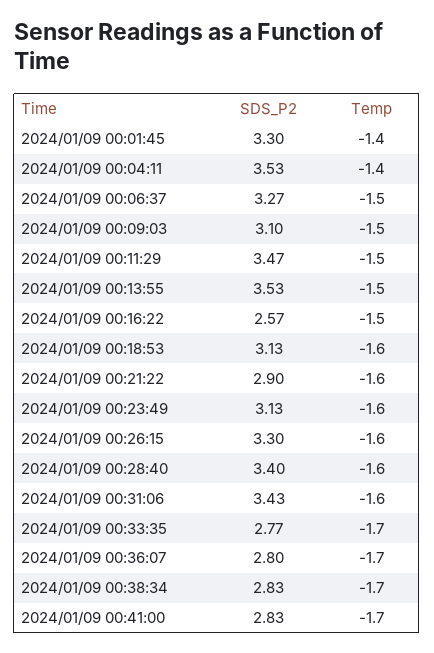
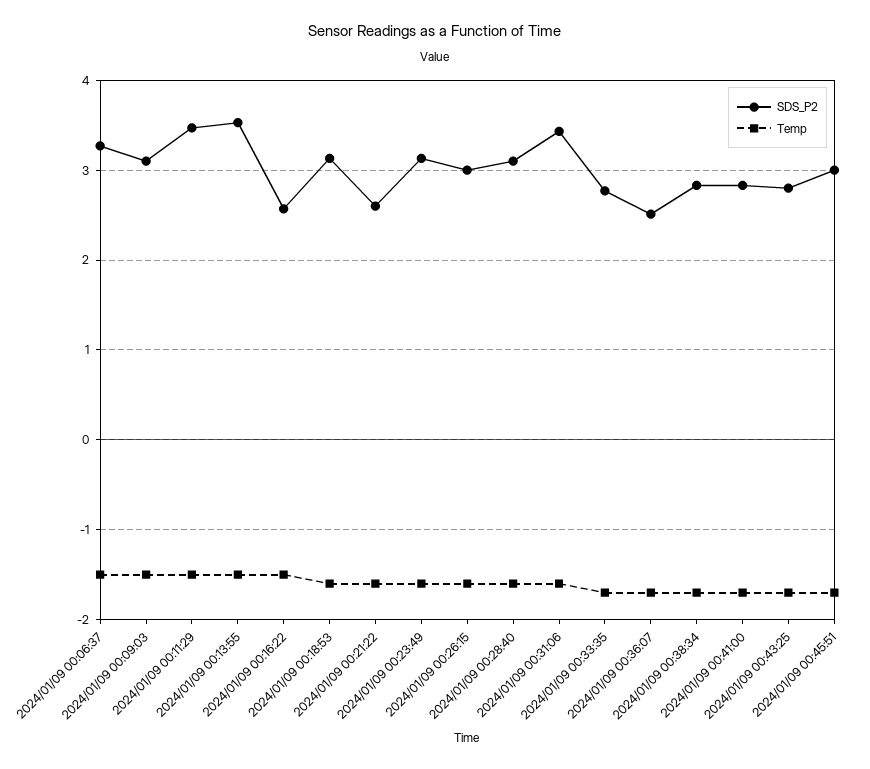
SDS_P2, 2024/01/09 00:01:45: 3.3 -> none
Temp, 2024/01/09 00:01:45: -1.4 -> none
SDS_P2, 2024/01/09 00:04:11: 3.53 -> none
Temp, 2024/01/09 00:04:11: -1.4 -> none
SDS_P2, 2024/01/09 00:21:22: 2.9 -> 2.6
SDS_P2, 2024/01/09 00:26:15: 3.3 -> 3
SDS_P2, 2024/01/09 00:28:40: 3.4 -> 3.1
SDS_P2, 2024/01/09 00:36:07: 2.8 -> 2.5
SDS_P2, 2024/01/09 00:43:25: none -> 2.8
Temp, 2024/01/09 00:43:25: none -> -1.7
SDS_P2, 2024/01/09 00:45:51: none -> 3
Temp, 2024/01/09 00:45:51: none -> -1.7

